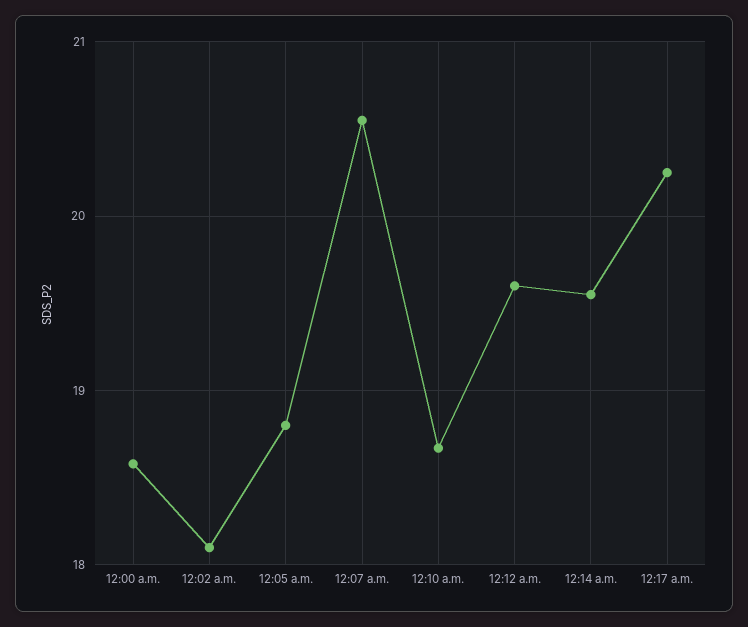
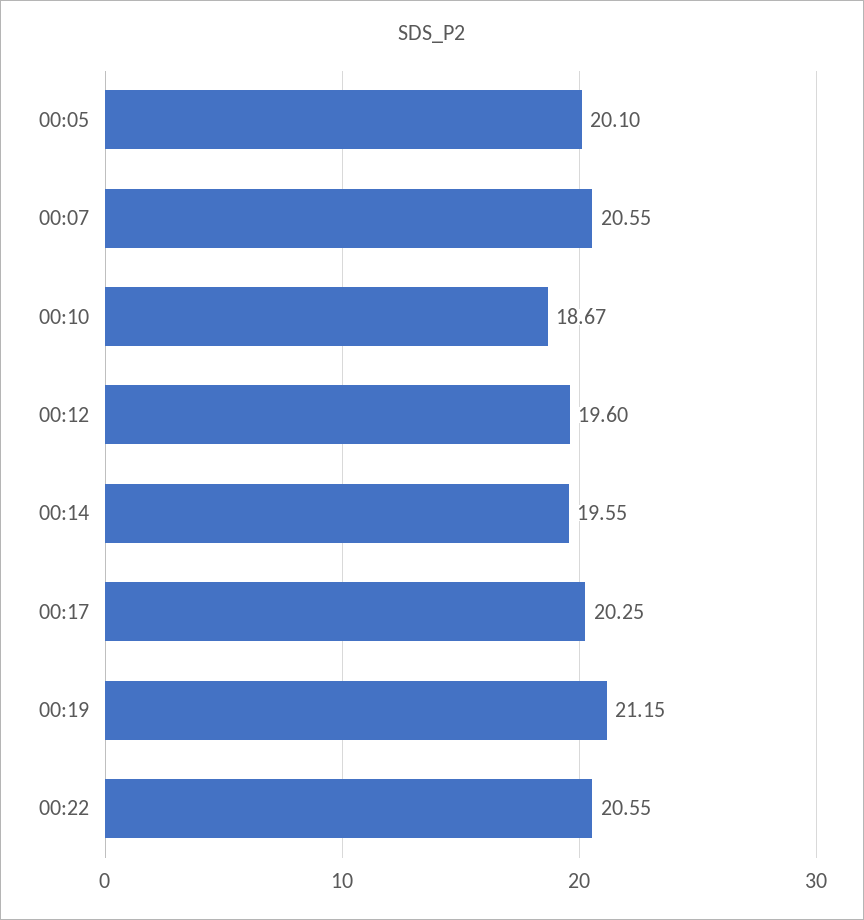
12:00 a.m.: 18.6 -> none
12:02 a.m.: 18.1 -> none
12:05 a.m.: 18.8 -> 20.1
00:19: none -> 21.15
00:22: none -> 20.55

